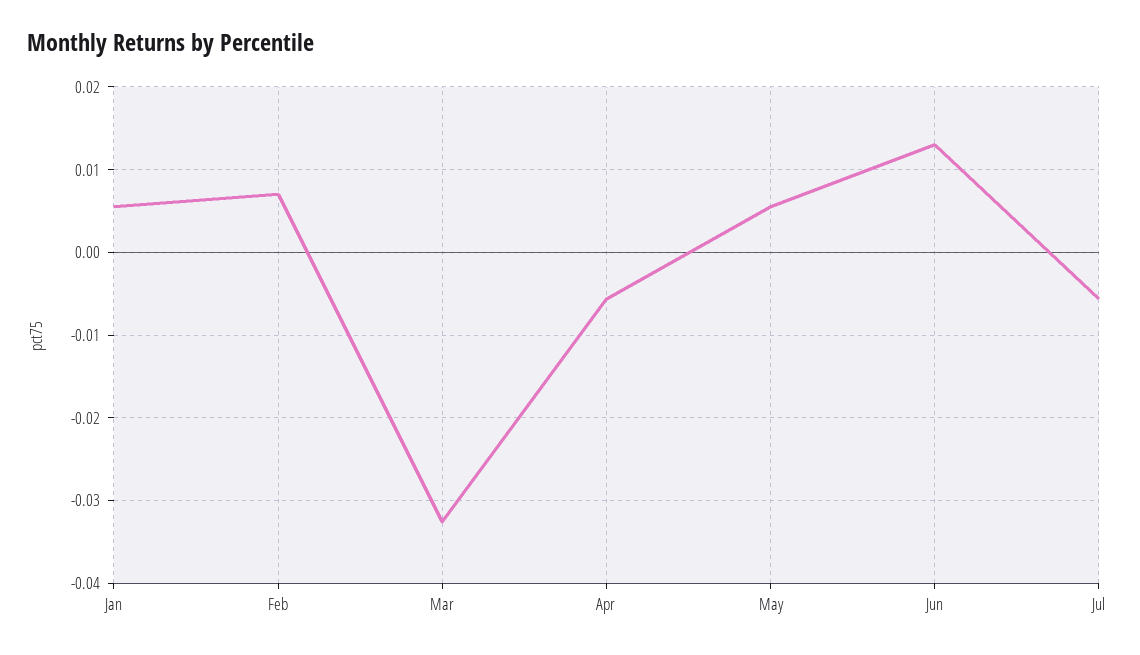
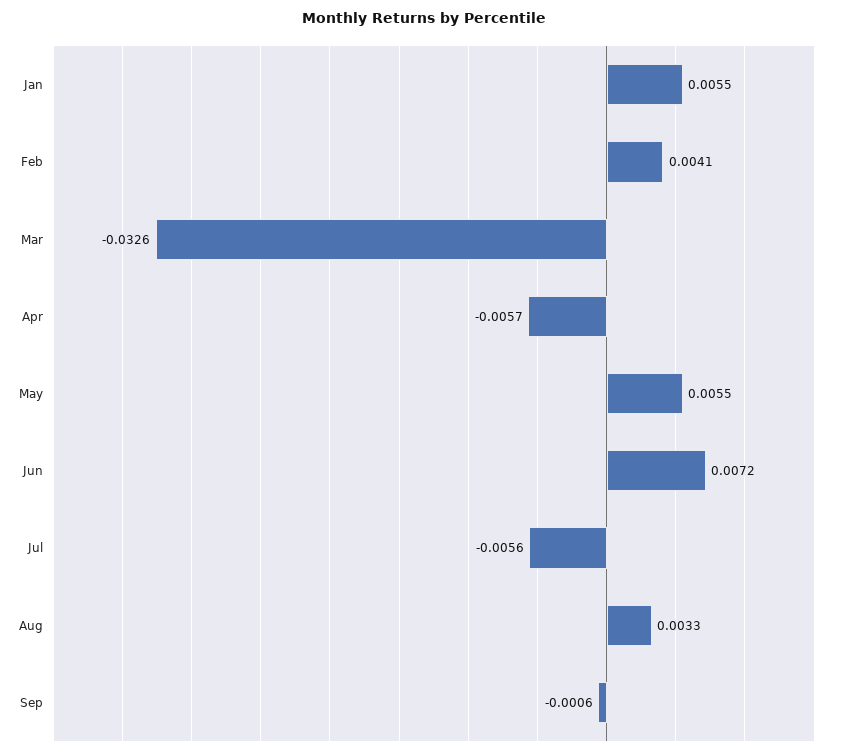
Feb: 0.007 -> 0.0041
Jun: 0.013 -> 0.0072
Aug: none -> 0.0033
Sep: none -> -0.0006

